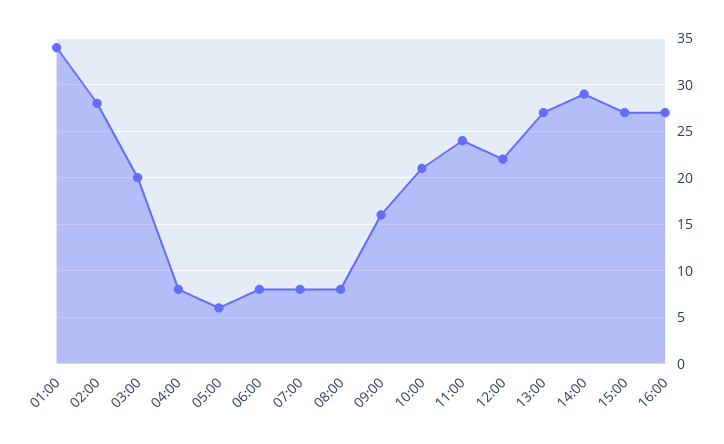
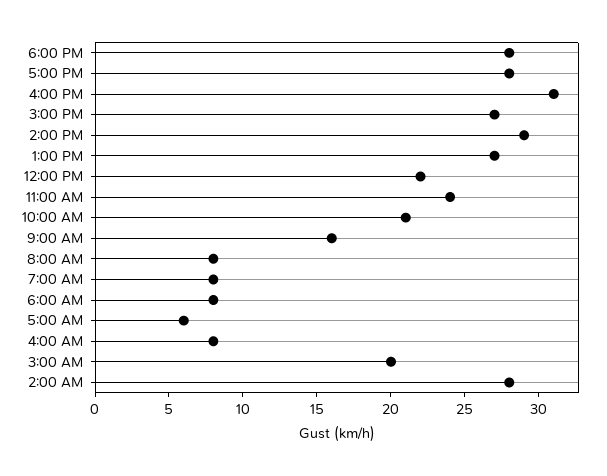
01:00: 34 -> none
16:00: 27 -> 31
6:00 PM: none -> 28
5:00 PM: none -> 28

